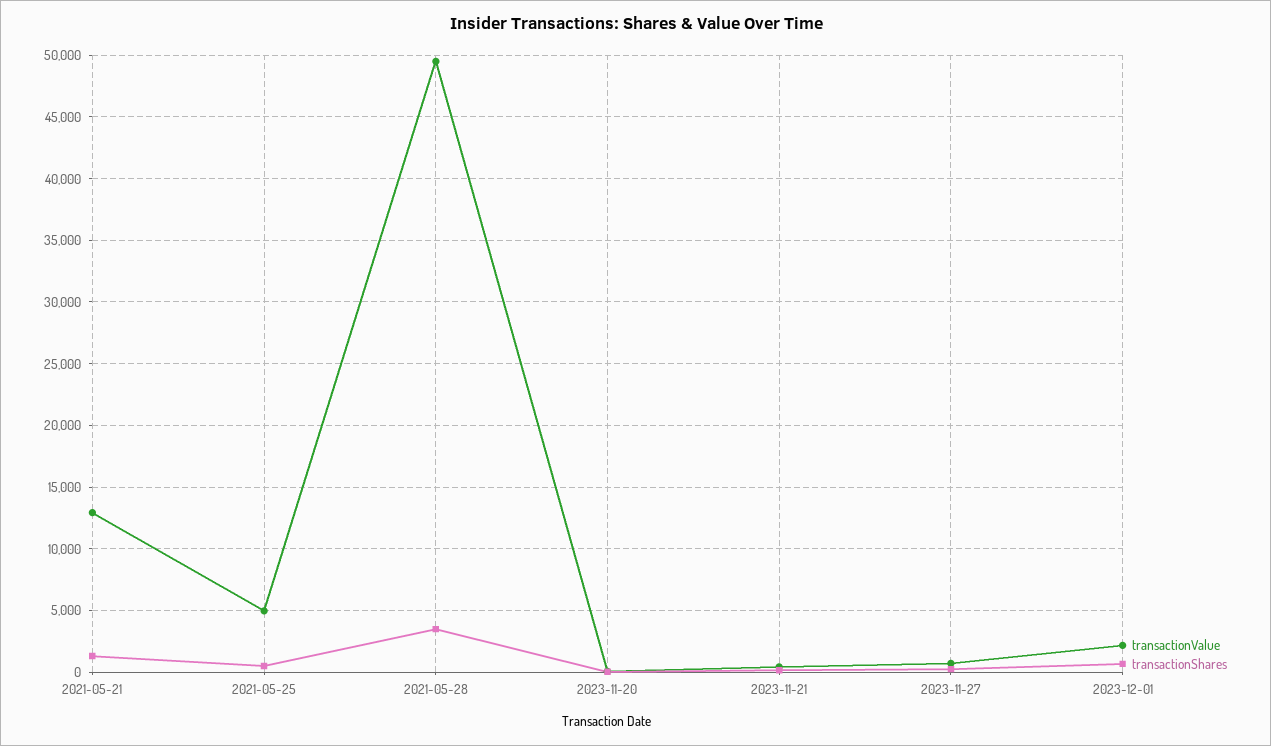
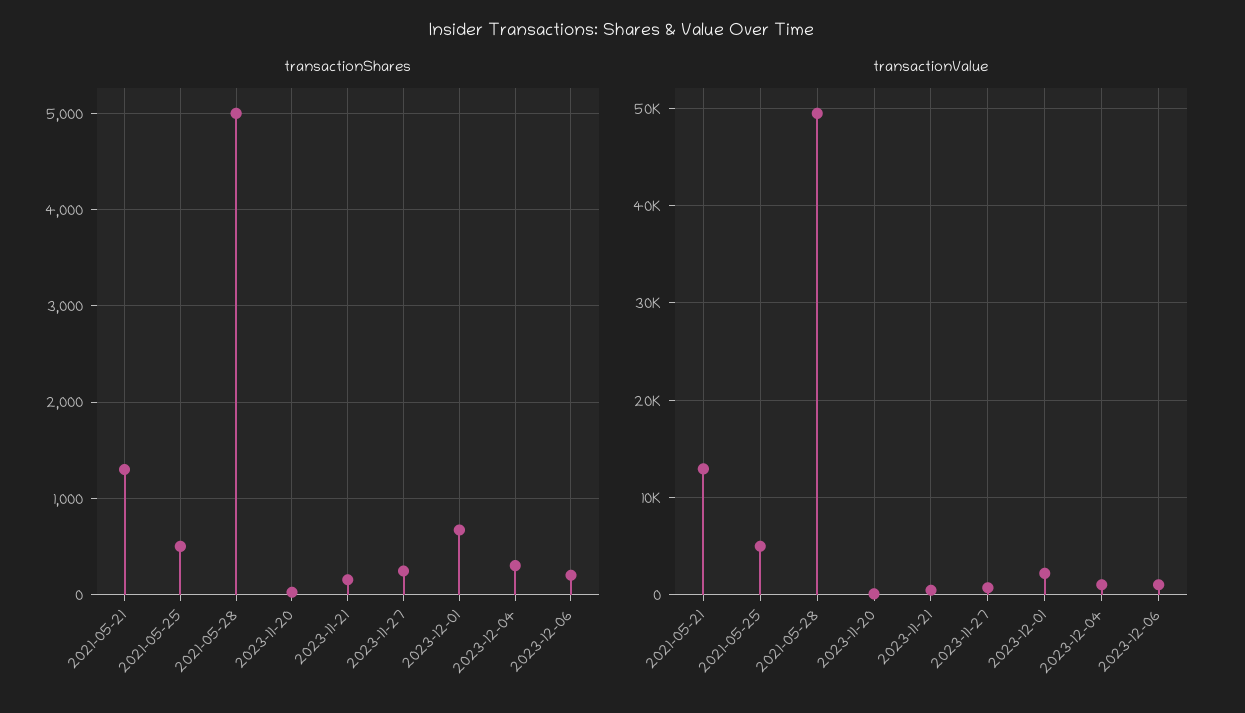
transactionShares, 2021-05-28: 3500 -> 5000
transactionShares, 2023-12-04: none -> 300
transactionShares, 2023-12-06: none -> 200
transactionValue, 2023-12-04: none -> 1000
transactionValue, 2023-12-06: none -> 1000

